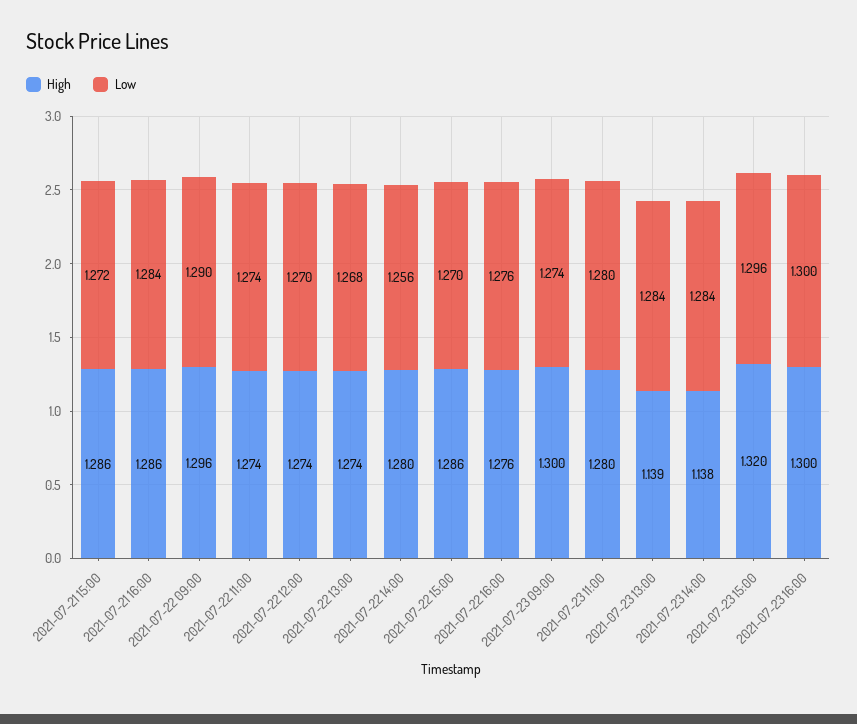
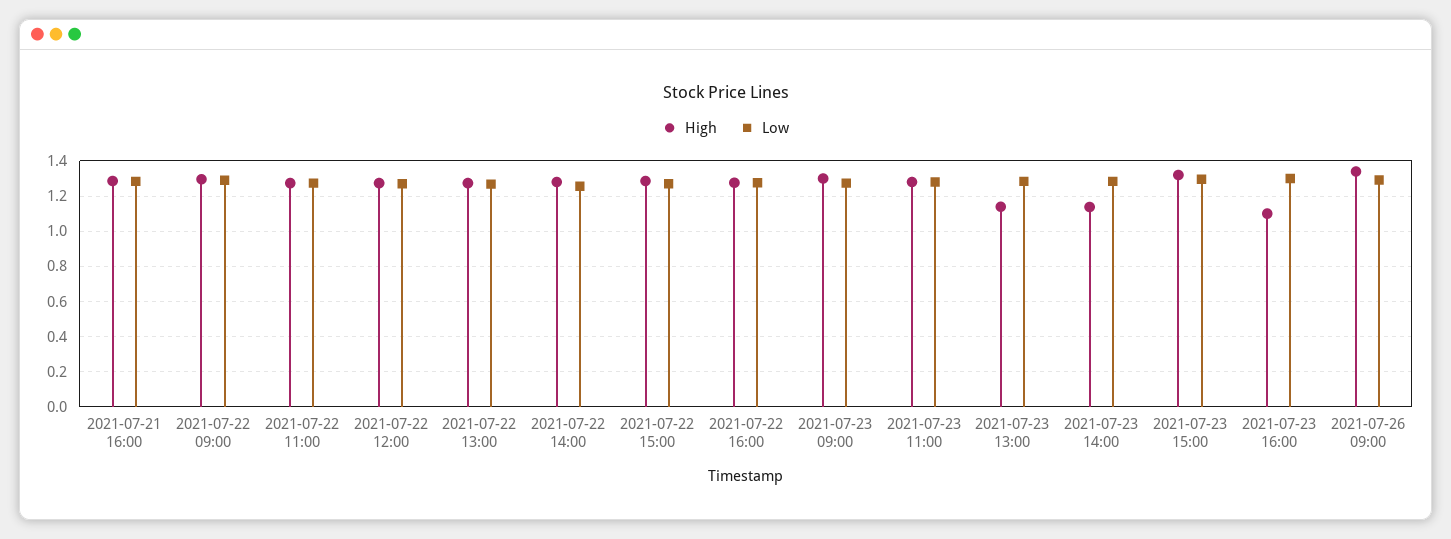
High, 2021-07-21 15:00: 1.286 -> none
Low, 2021-07-21 15:00: 1.272 -> none
High, 2021-07-23 16:00: 1.3 -> 1.1
High, 2021-07-26 09:00: none -> 1.35
Low, 2021-07-26 09:00: none -> 1.3

